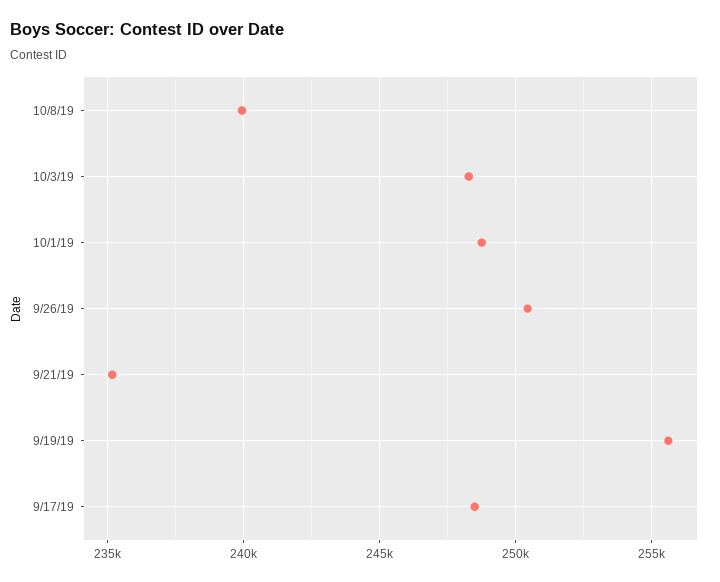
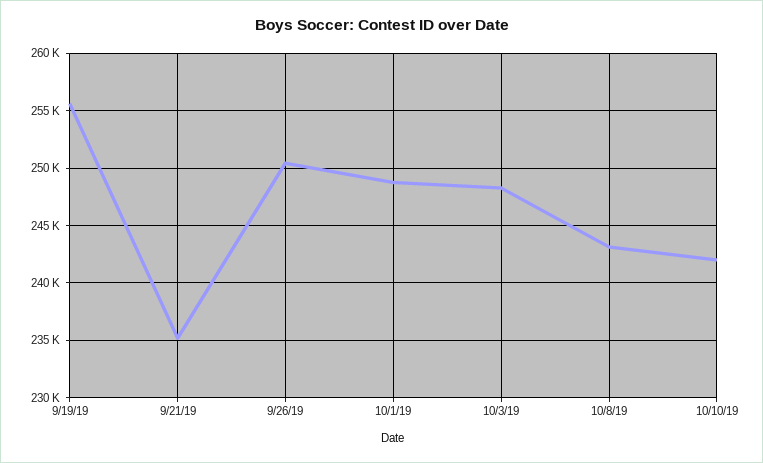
10/8/19: 240000 -> 243000
9/17/19: 248500 -> none
10/10/19: none -> 242000

